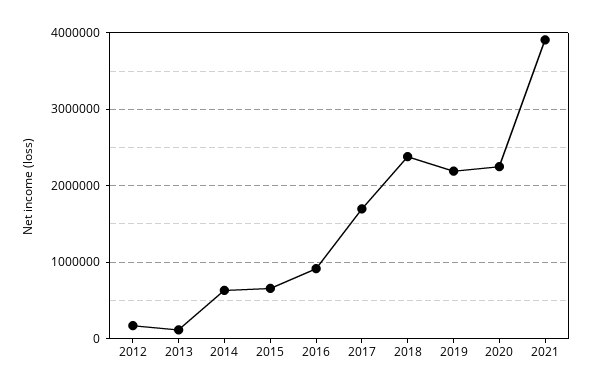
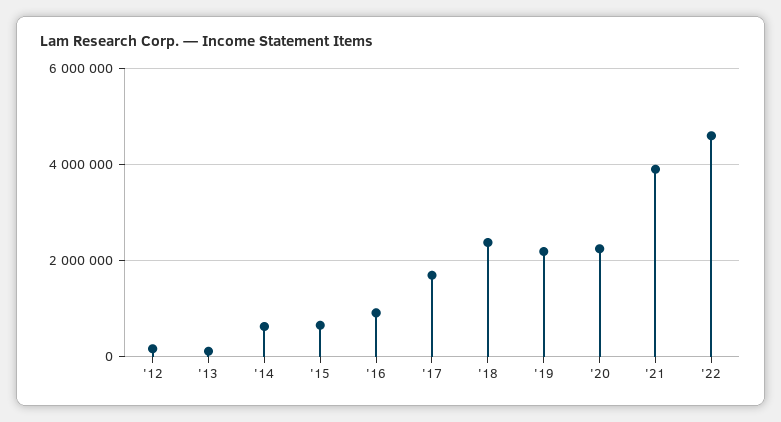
'22: none -> 4600000

